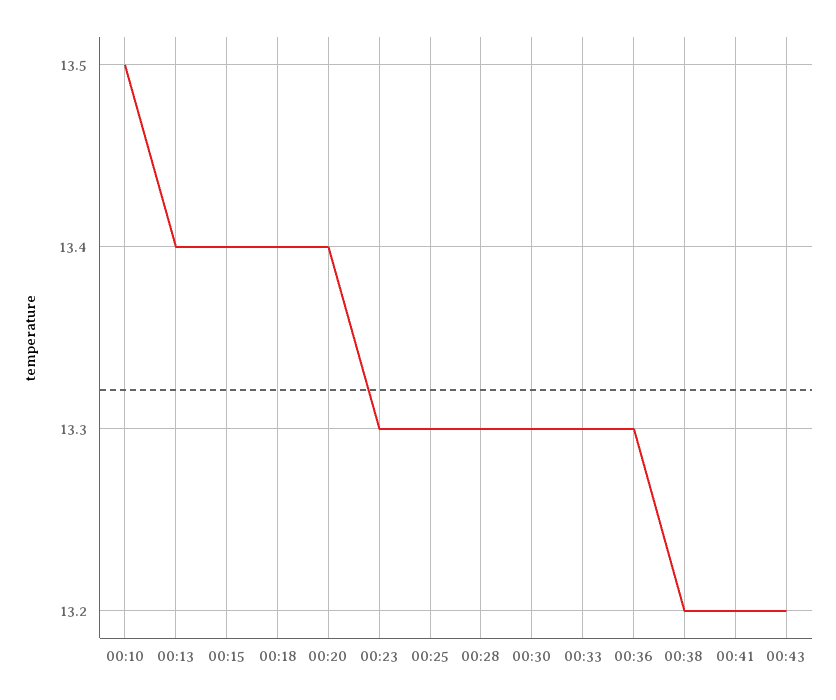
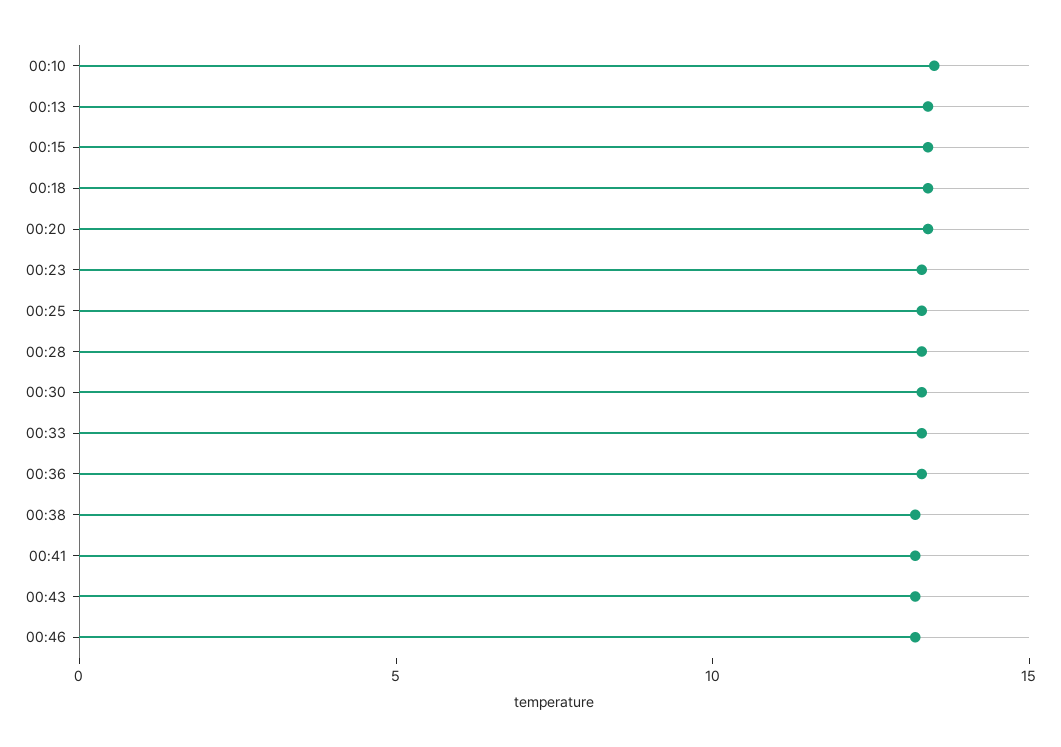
00:46: none -> 13

